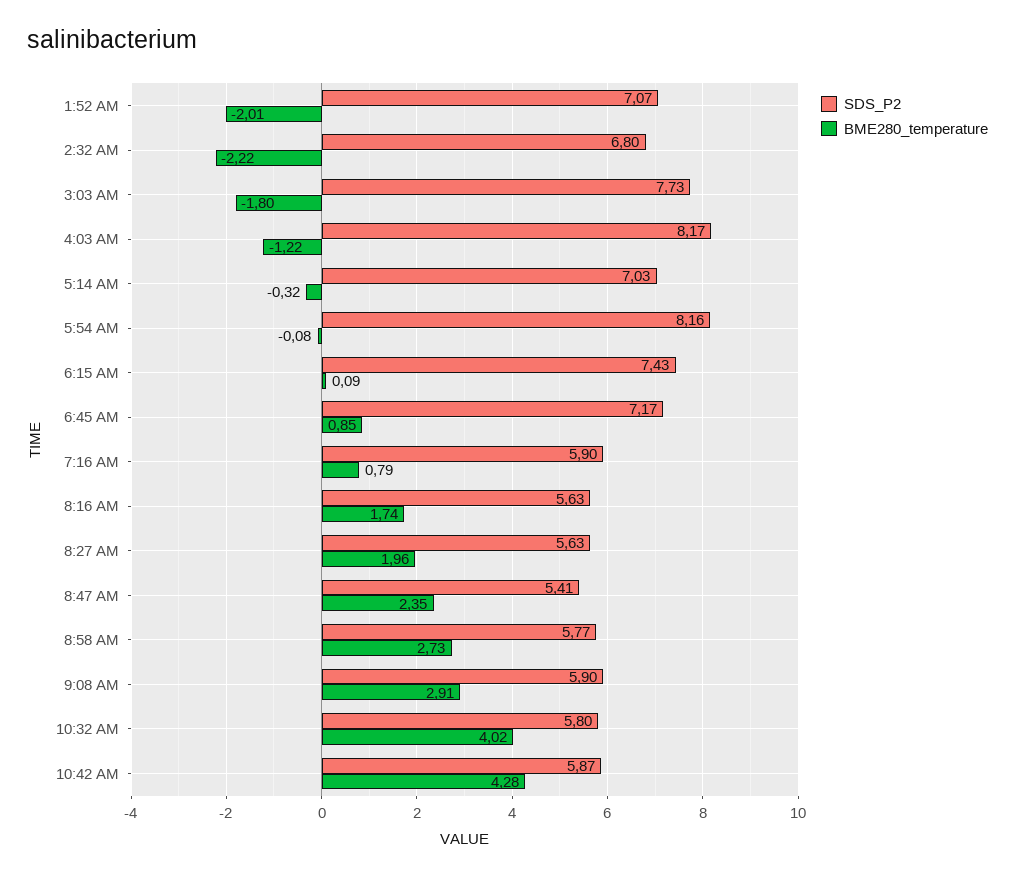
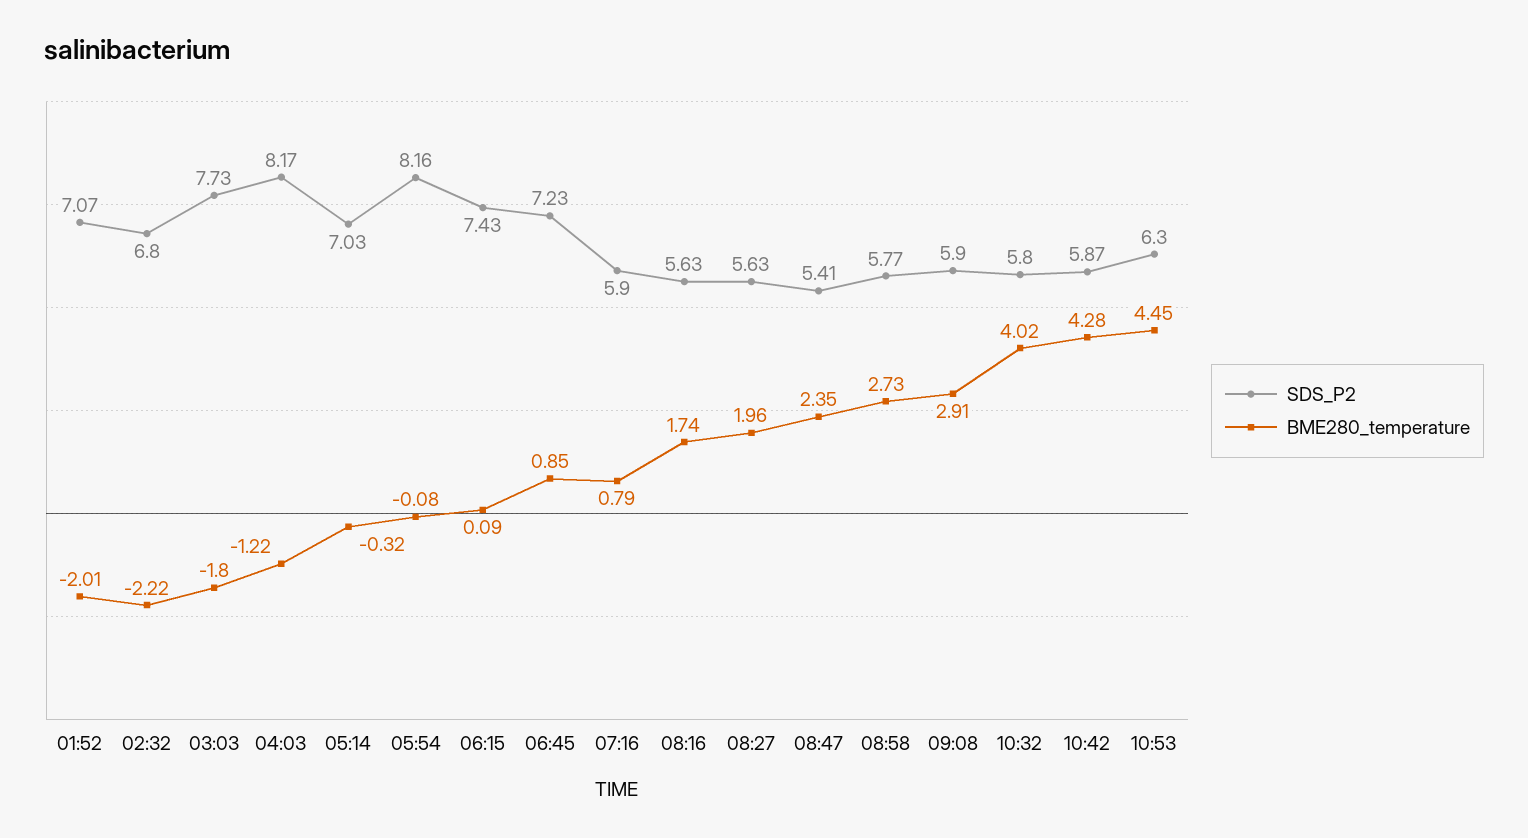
SDS_P2, 6:45 AM: 7.17 -> 7.23
SDS_P2, 10:53: none -> 6.3
BME280_temperature, 10:53: none -> 4.45

